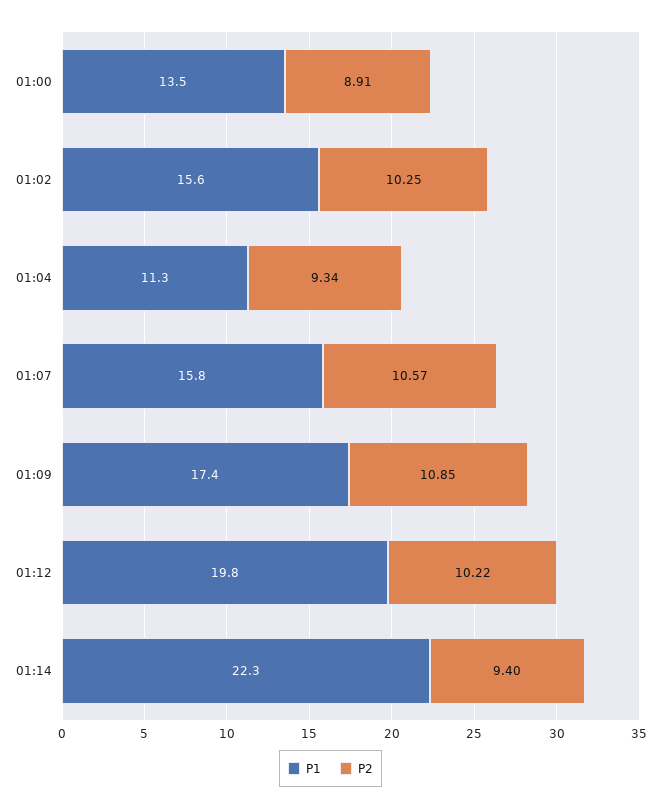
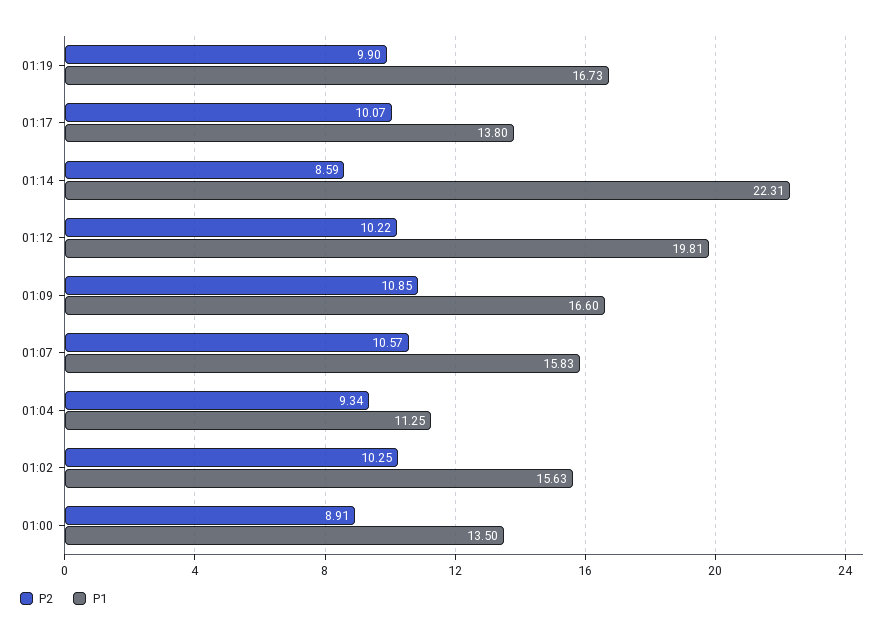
P1, 01:09: 17.4 -> 16.6
P2, 01:14: 9.4 -> 8.59
P2, 01:19: none -> 9.9
P1, 01:19: none -> 16.73
P2, 01:17: none -> 10.07
P1, 01:17: none -> 13.8

